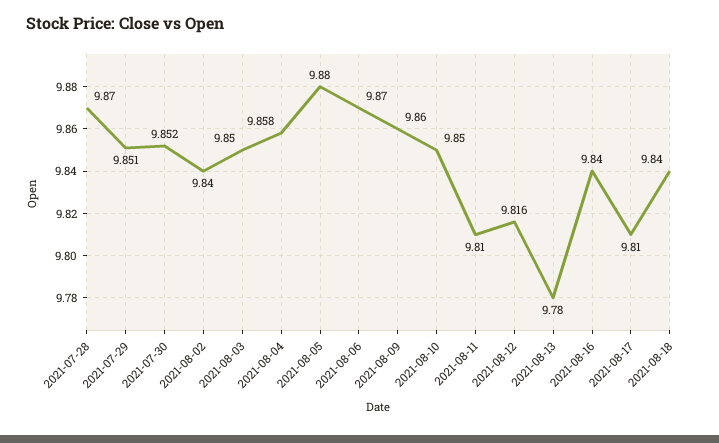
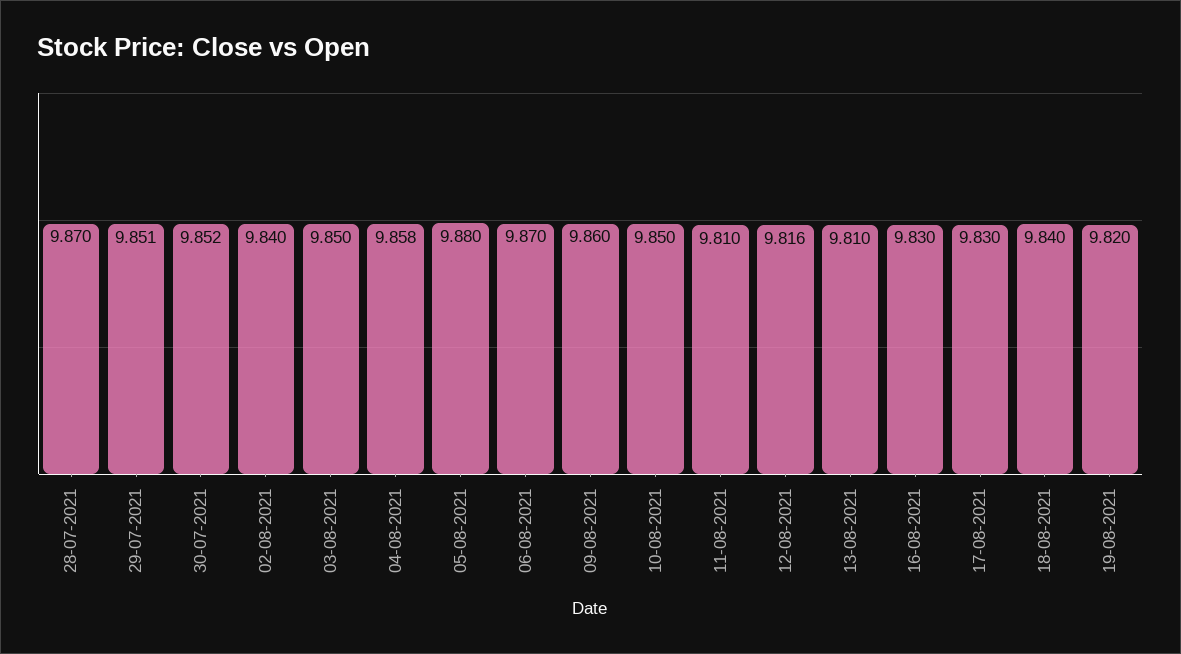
2021-08-13: 9.78 -> 9.81
2021-08-16: 9.84 -> 9.83
2021-08-17: 9.81 -> 9.83
19-08-2021: none -> 9.82

